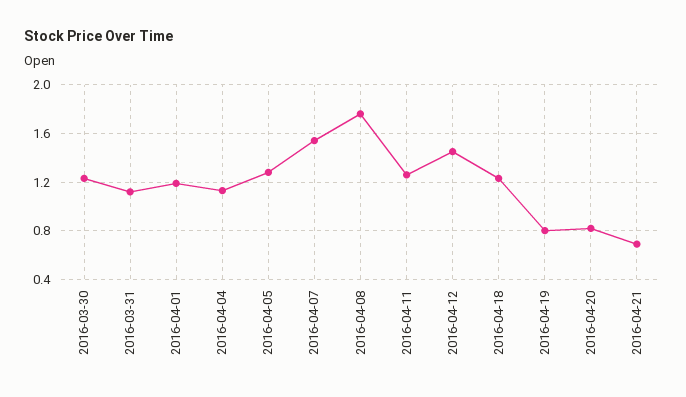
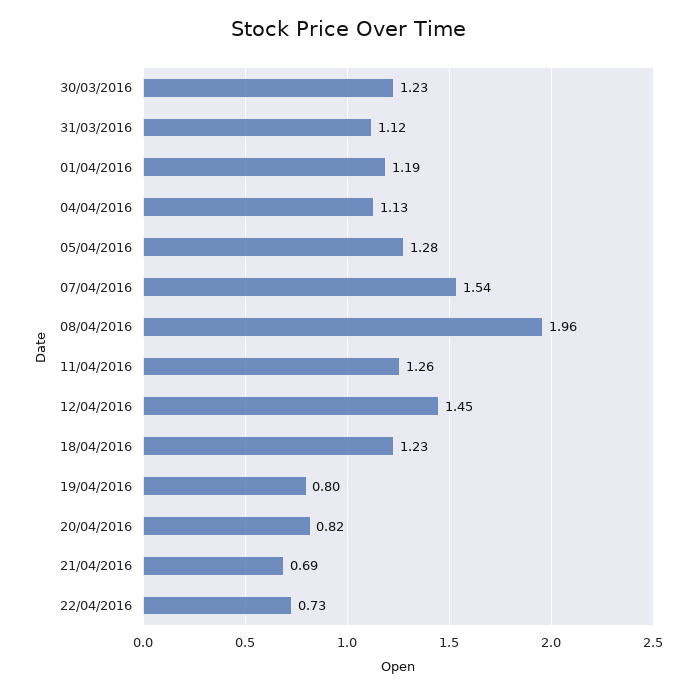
2016-04-08: 1.75 -> 1.96
22/04/2016: none -> 0.73

